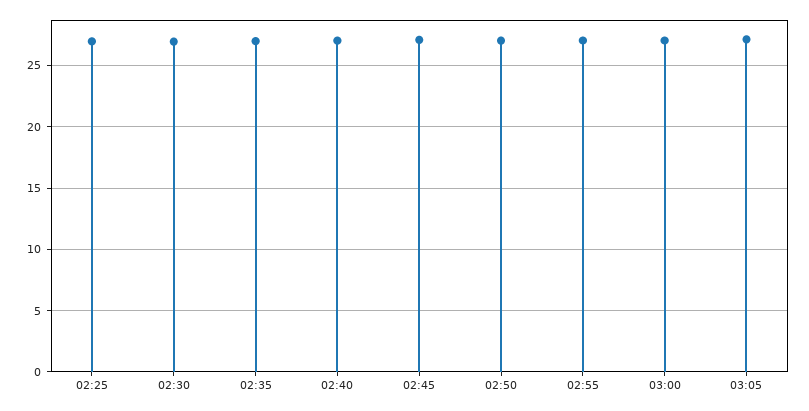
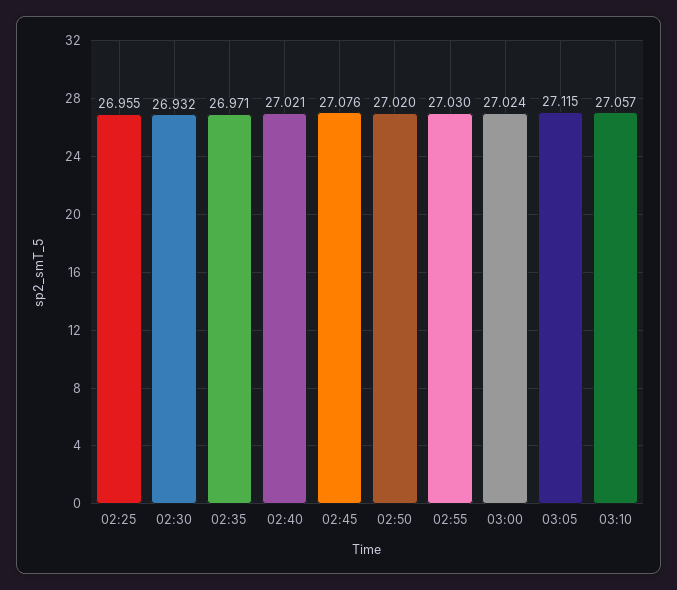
03:10: none -> 27.057

